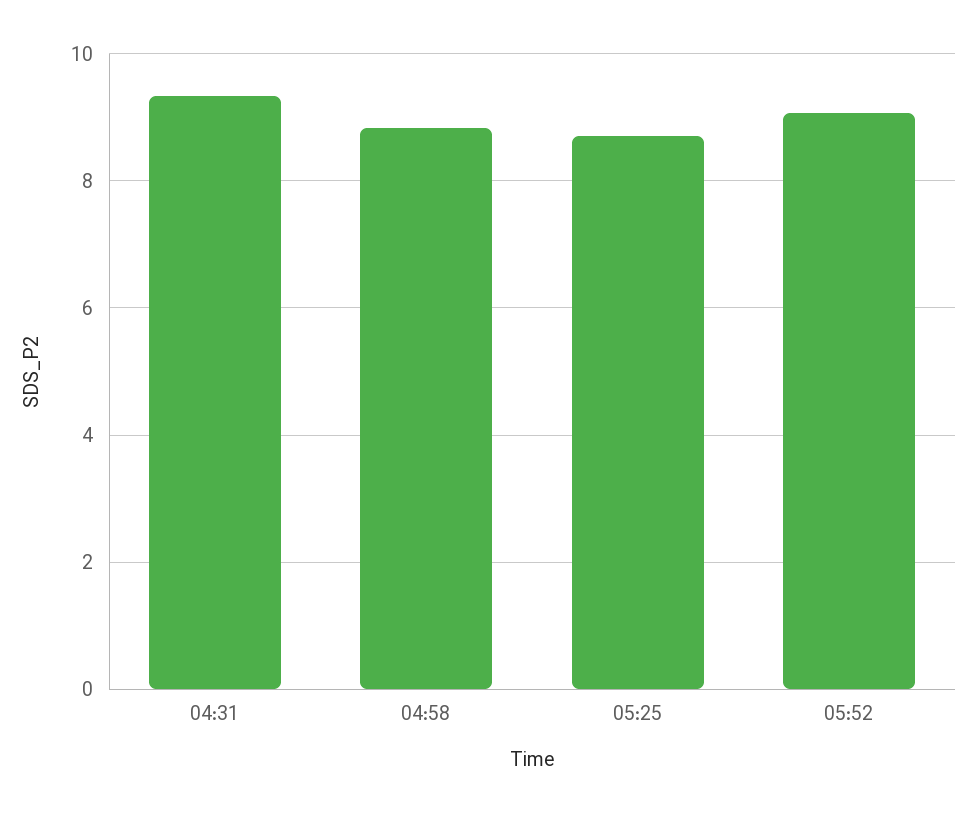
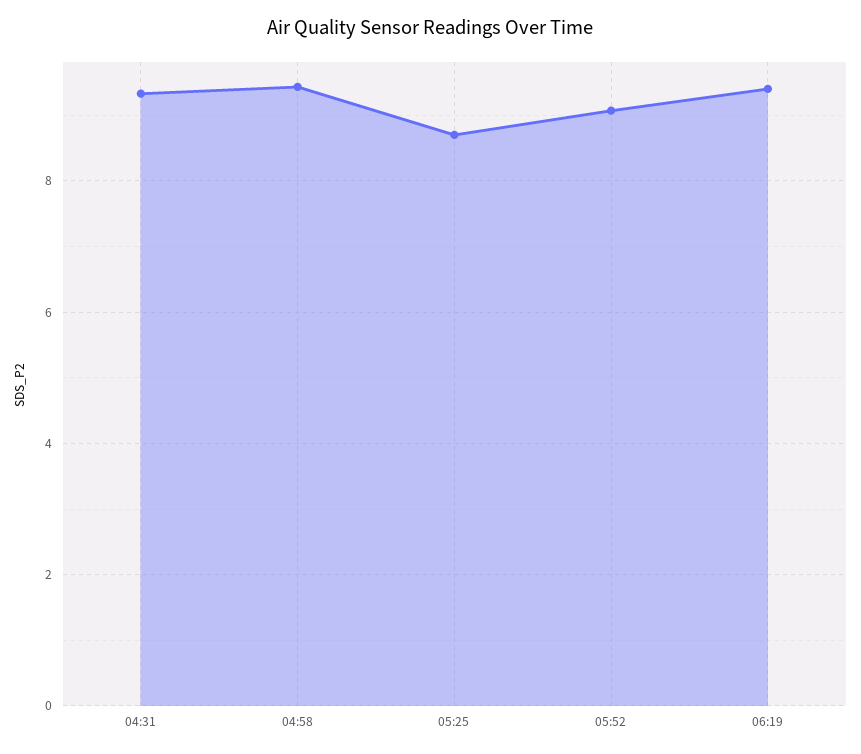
04:58: 8.8 -> 9.4
06:19: none -> 9.4

